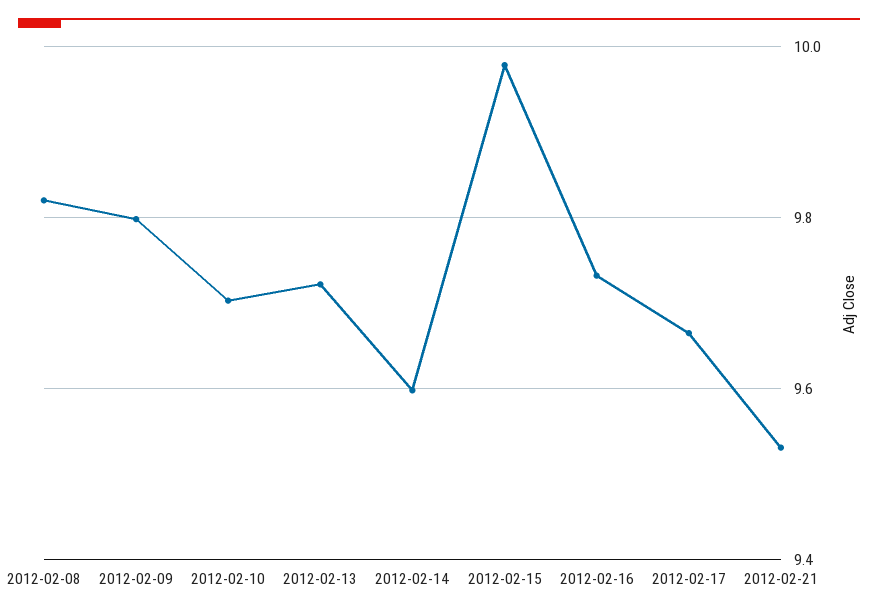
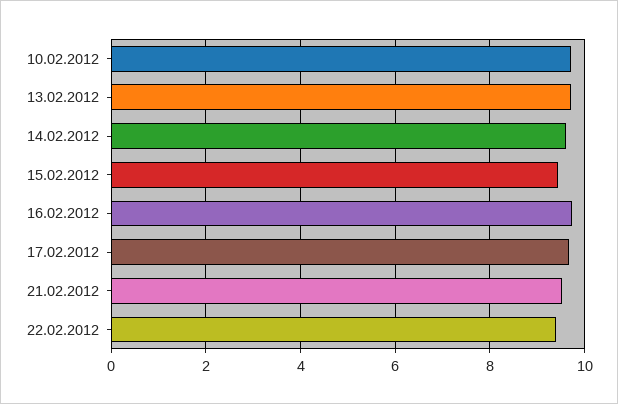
2012-02-08: 9.82 -> none
2012-02-09: 9.8 -> none
2012-02-15: 9.98 -> 9.4
22.02.2012: none -> 9.4

